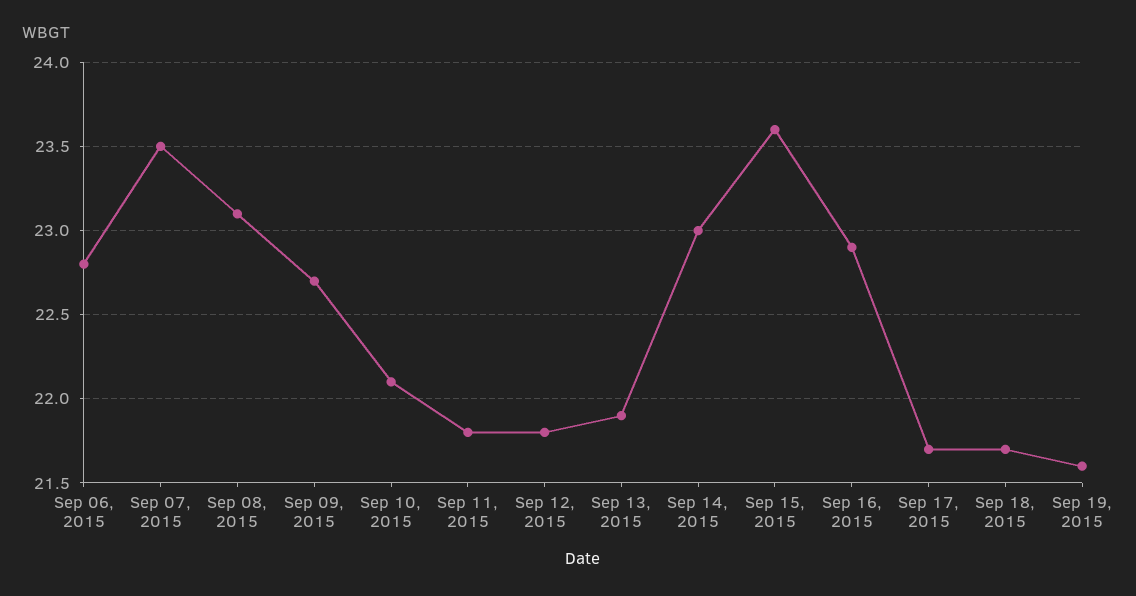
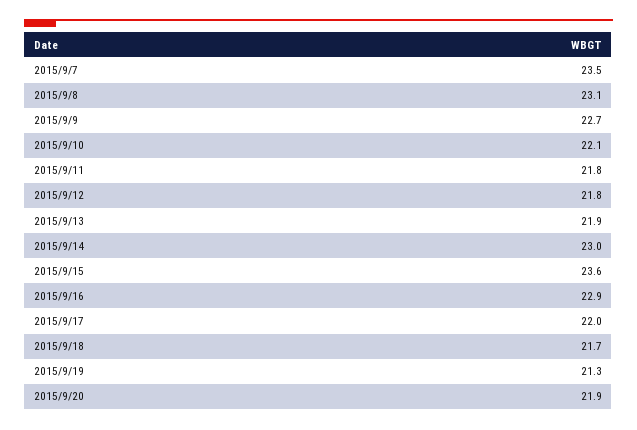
Sep 06, 2015: 22.8 -> none
Sep 17, 2015: 21.7 -> 22
Sep 19, 2015: 21.6 -> 21.3
2015/9/20: none -> 21.9

